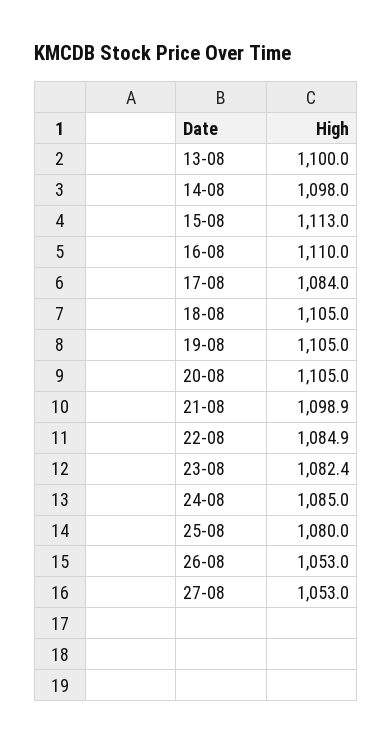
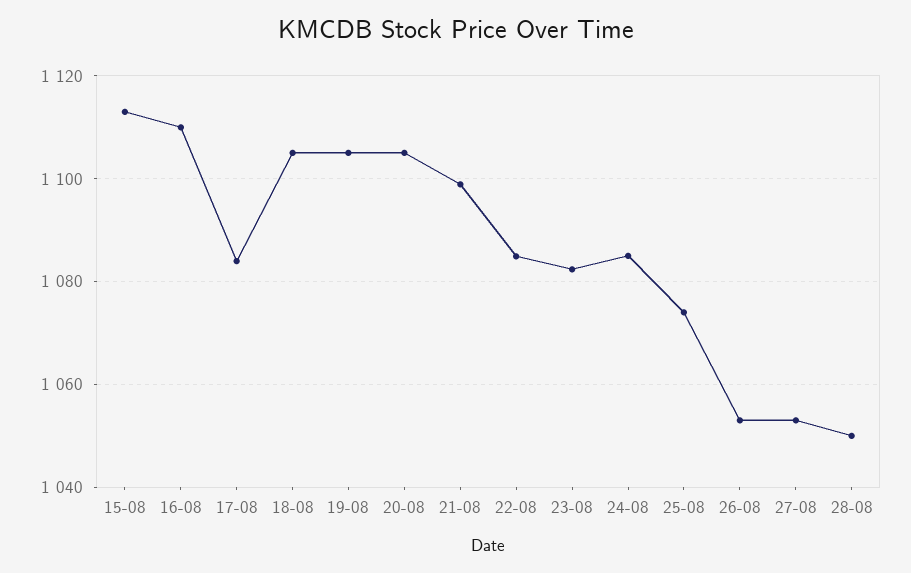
13-08: 1100 -> none
14-08: 1098 -> none
25-08: 1080 -> 1074
28-08: none -> 1050

